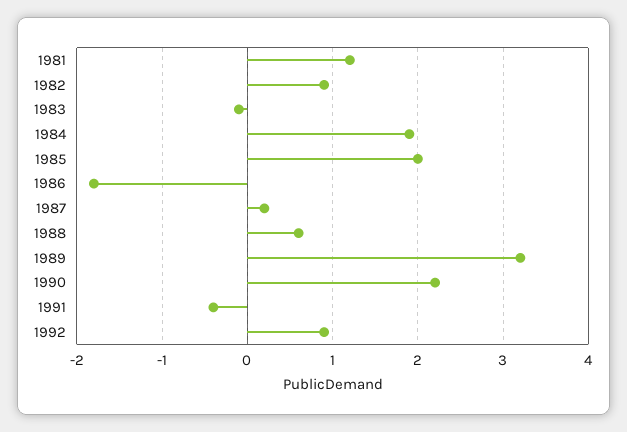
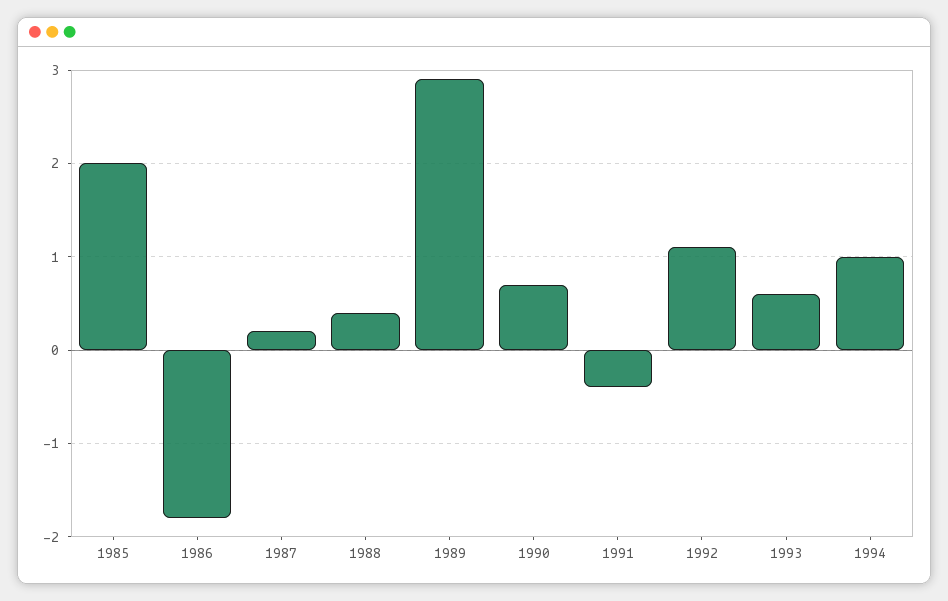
1981: 1.2 -> none
1982: 0.9 -> none
1983: -0.1 -> none
1984: 1.9 -> none
1988: 0.6 -> 0.4
1989: 3.2 -> 2.9
1990: 2.2 -> 0.7
1992: 0.9 -> 1.1
1993: none -> 0.6
1994: none -> 1

